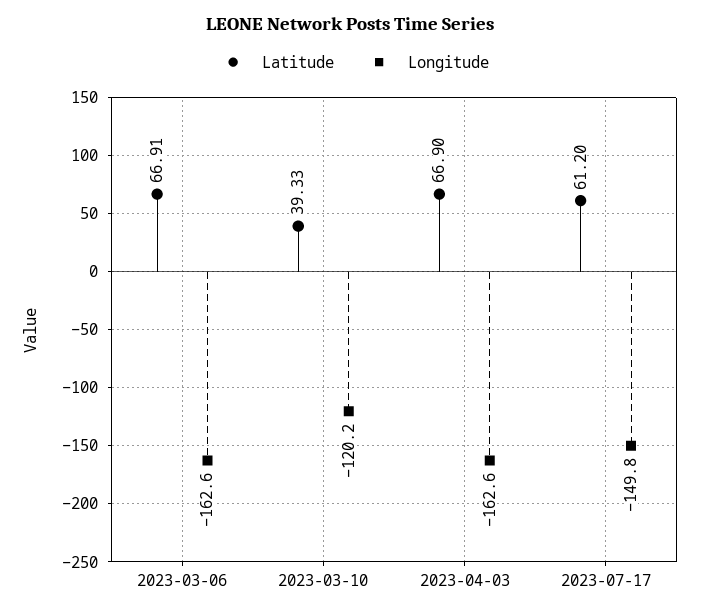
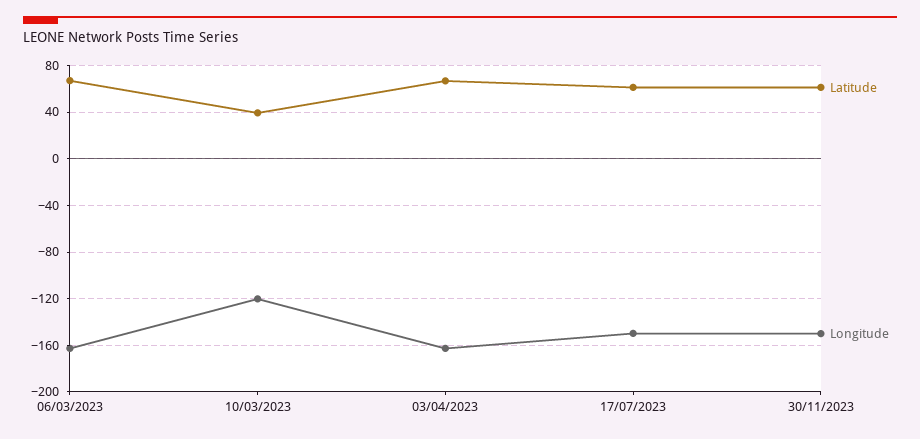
Latitude, 30/11/2023: none -> 60
Longitude, 30/11/2023: none -> -150

